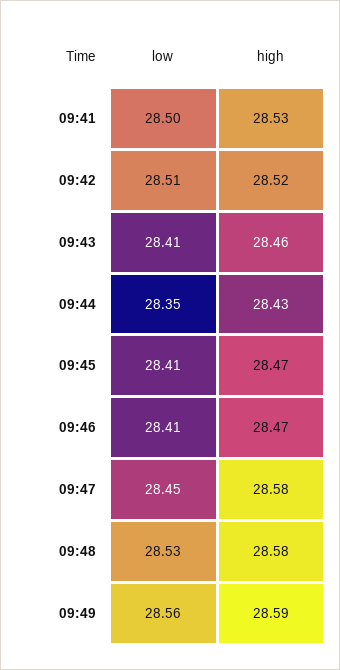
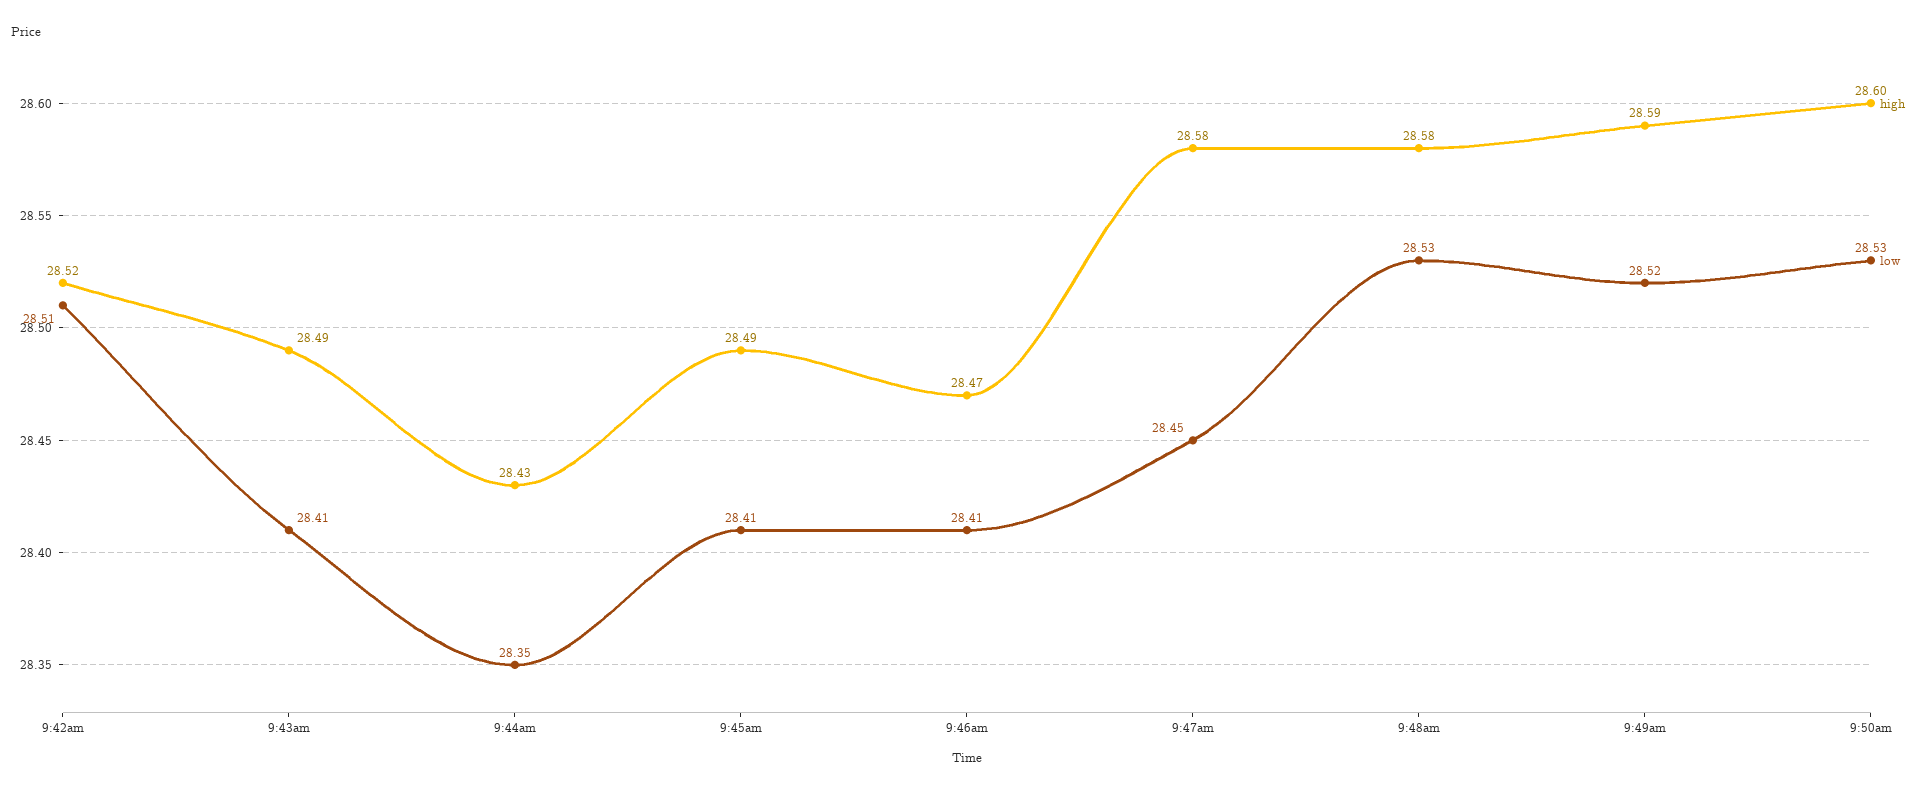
low, 09:41: 28.5 -> none
high, 09:41: 28.53 -> none
high, 09:43: 28.46 -> 28.49
high, 09:45: 28.47 -> 28.49
low, 09:49: 28.56 -> 28.52
high, 9:50am: none -> 28.6
low, 9:50am: none -> 28.53

